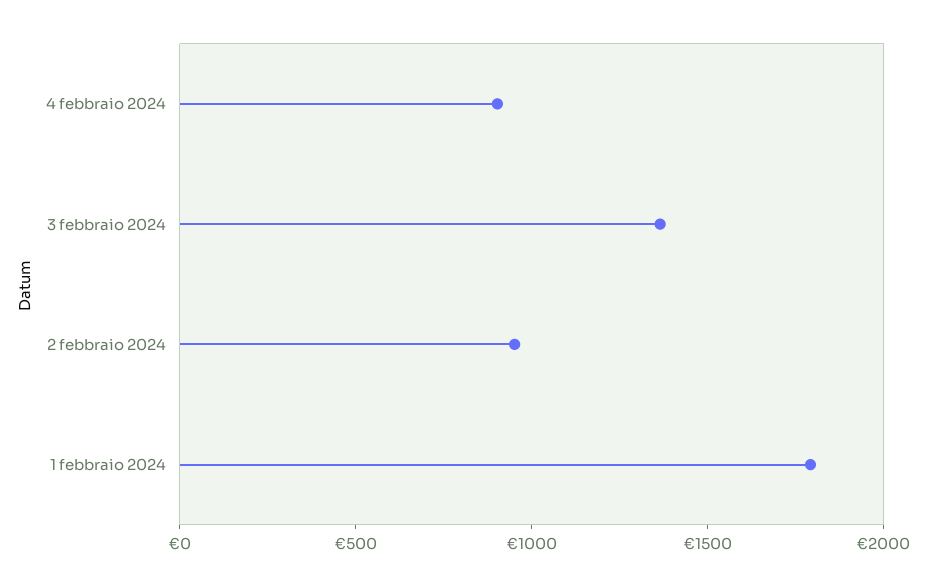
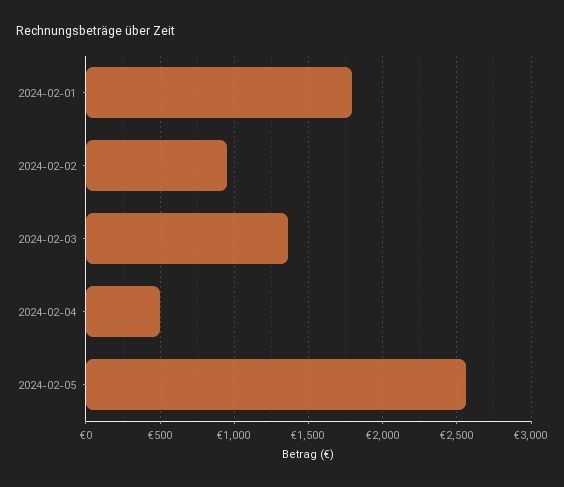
4 febbraio 2024: 900 -> 500
2024-02-05: none -> 2550

